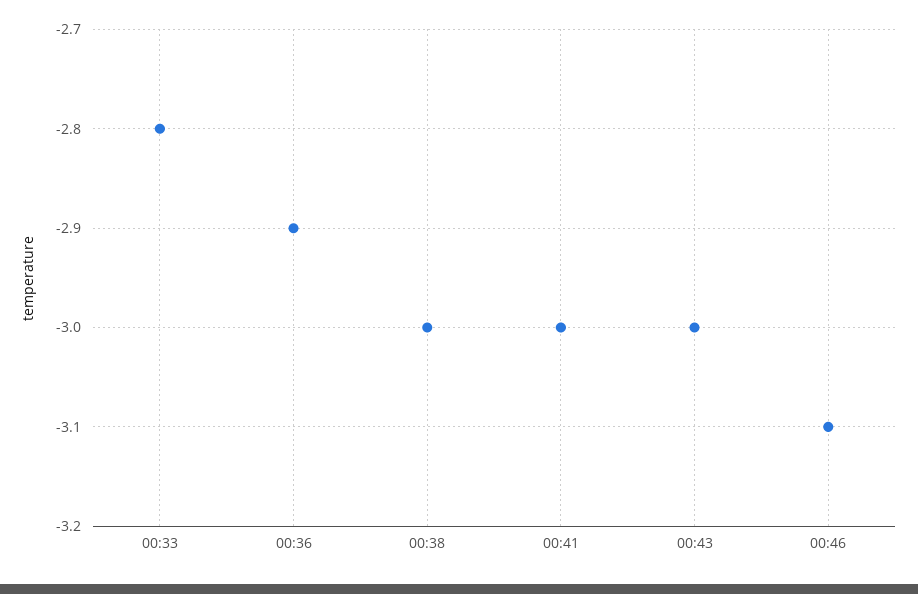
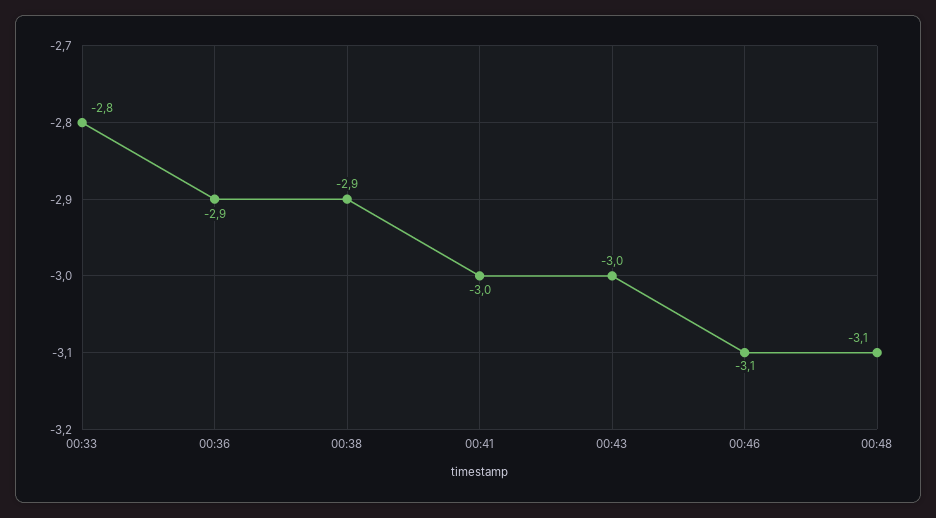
00:38: -3 -> -2.9
00:48: none -> -3.1

